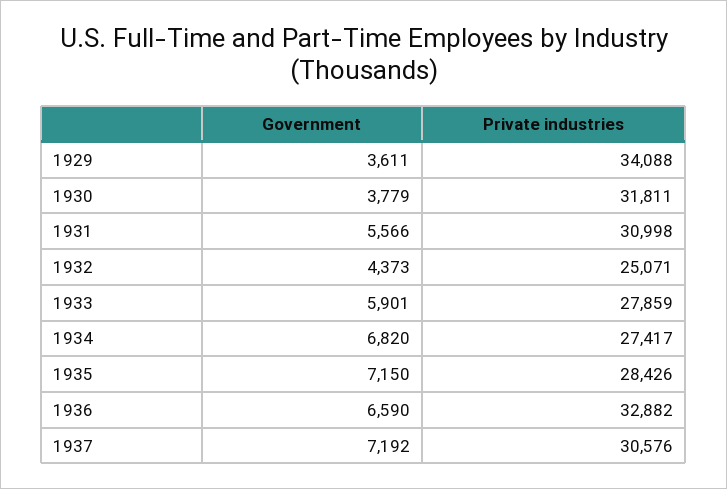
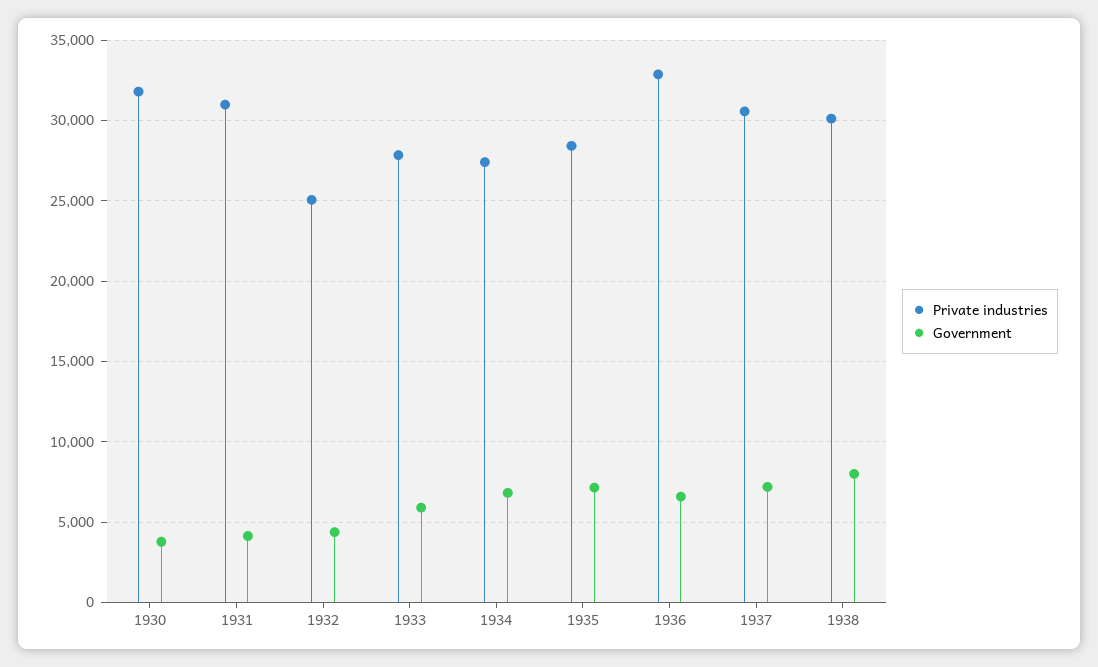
Government, 1929: 3611 -> none
Private industries, 1929: 34088 -> none
Government, 1931: 5566 -> 4000
Private industries, 1938: none -> 30000
Government, 1938: none -> 8000

